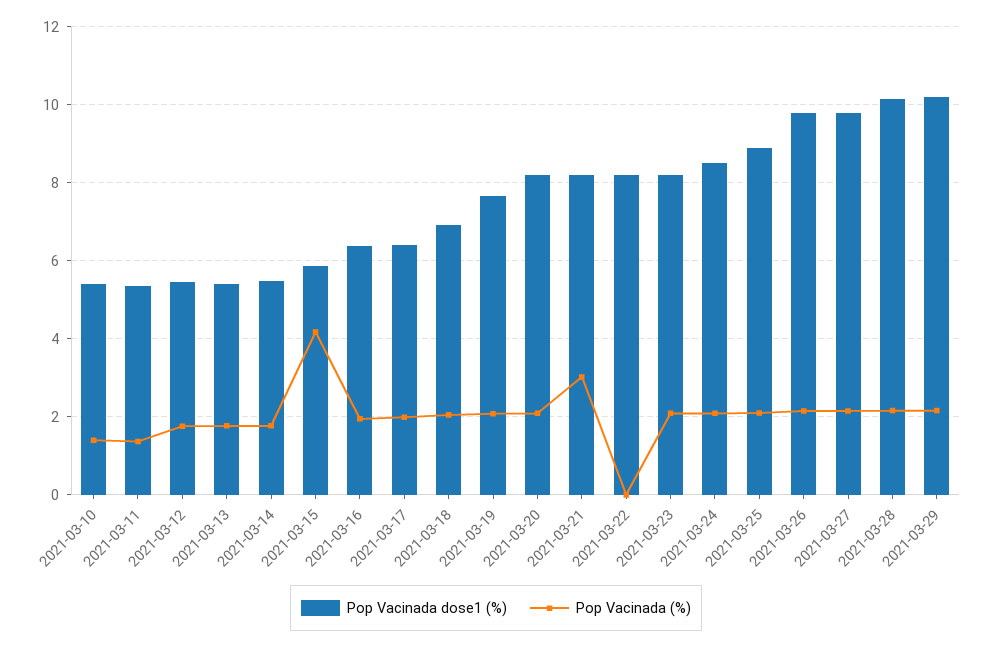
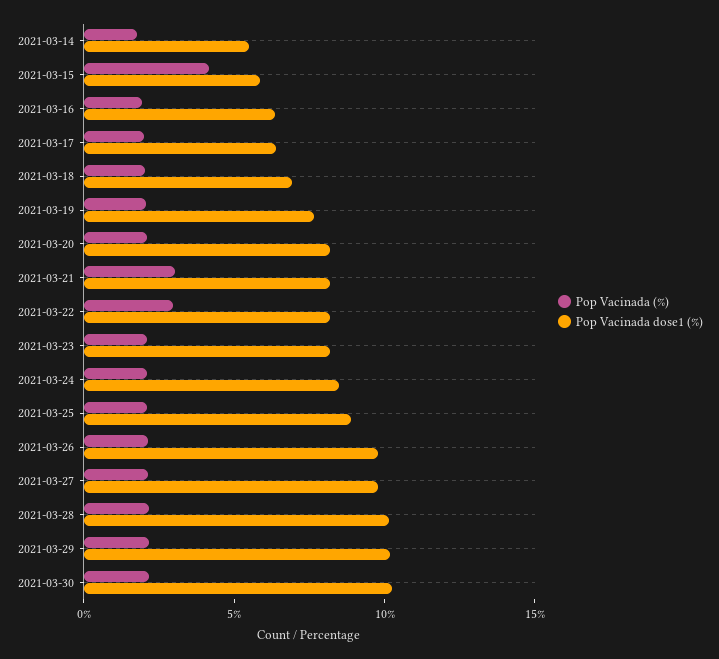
Pop Vacinada dose1 (%), 2021-03-10: 5.4 -> none
Pop Vacinada (%), 2021-03-10: 1.4 -> none
Pop Vacinada dose1 (%), 2021-03-11: 5.4 -> none
Pop Vacinada (%), 2021-03-11: 1.4 -> none
Pop Vacinada dose1 (%), 2021-03-12: 5.4 -> none
Pop Vacinada (%), 2021-03-12: 1.8 -> none
Pop Vacinada dose1 (%), 2021-03-13: 5.4 -> none
Pop Vacinada (%), 2021-03-13: 1.8 -> none
Pop Vacinada (%), 2021-03-22: 0 -> 3
Pop Vacinada (%), 2021-03-30: none -> 2
Pop Vacinada dose1 (%), 2021-03-30: none -> 10

